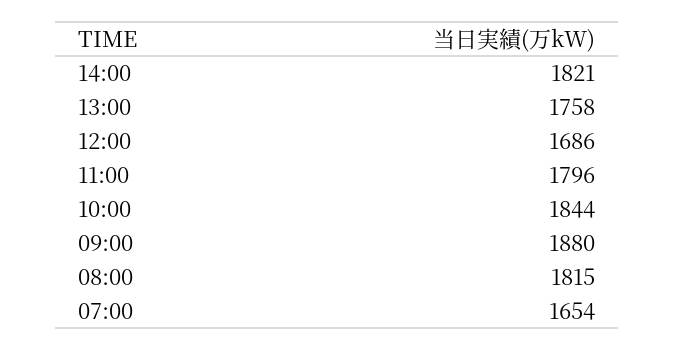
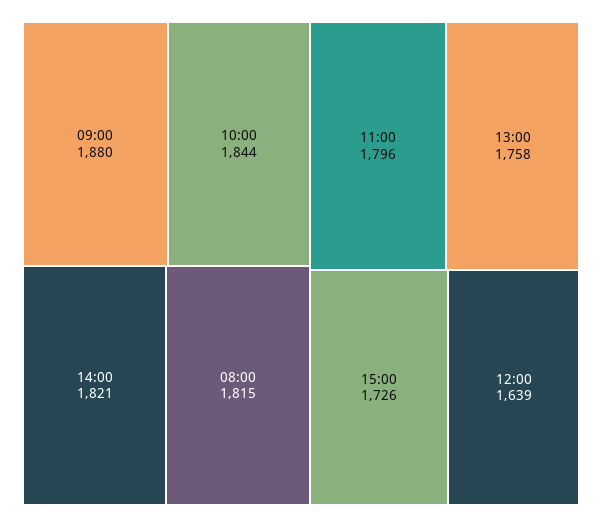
12:00: 1686 -> 1639
07:00: 1654 -> none
15:00: none -> 1726

